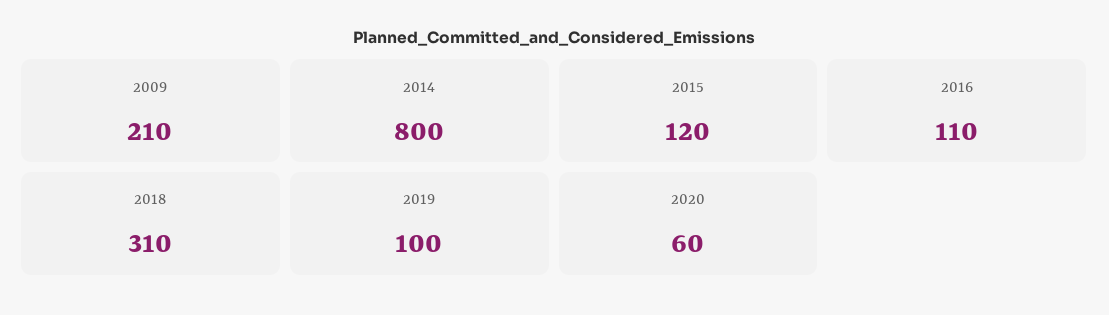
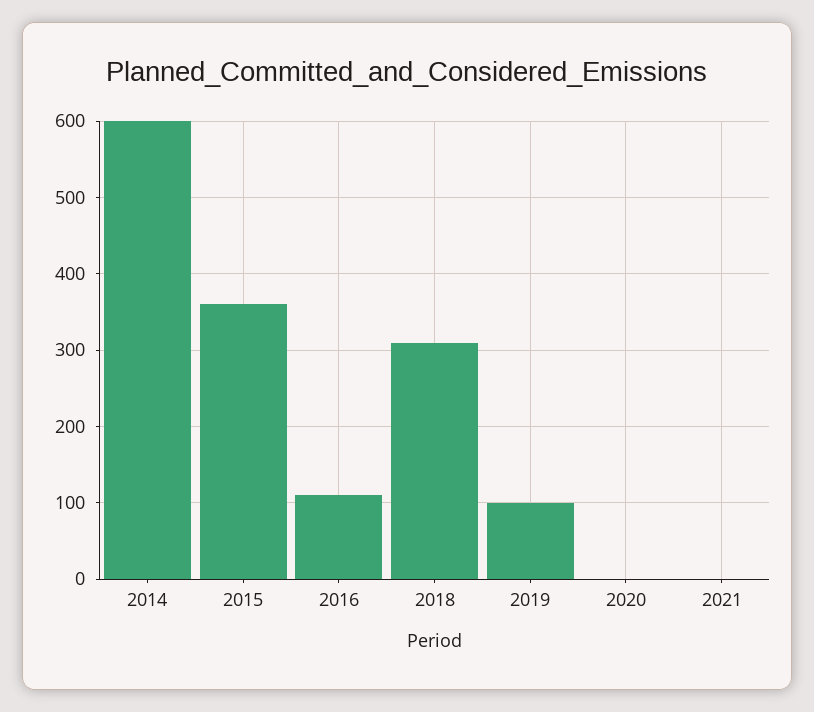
2009: 210 -> none
2014: 800 -> 600
2015: 120 -> 360
2020: 60 -> 0
2021: none -> 0

